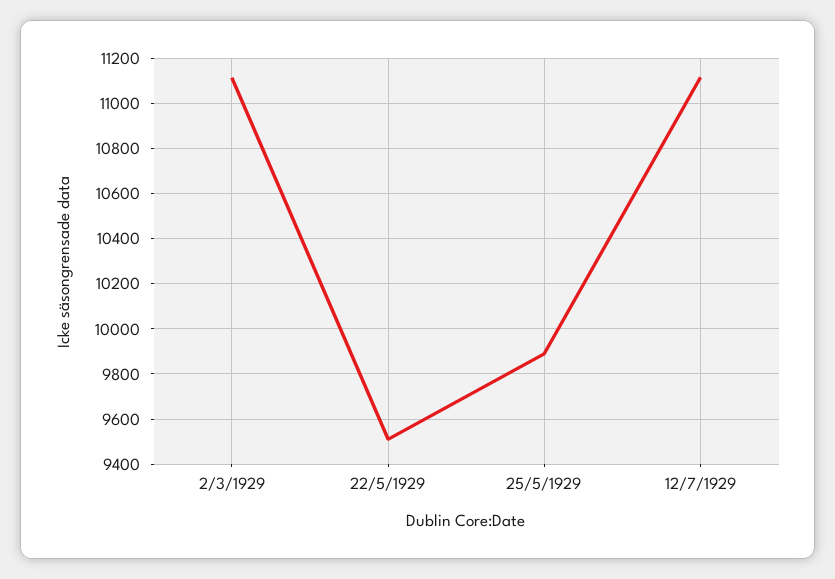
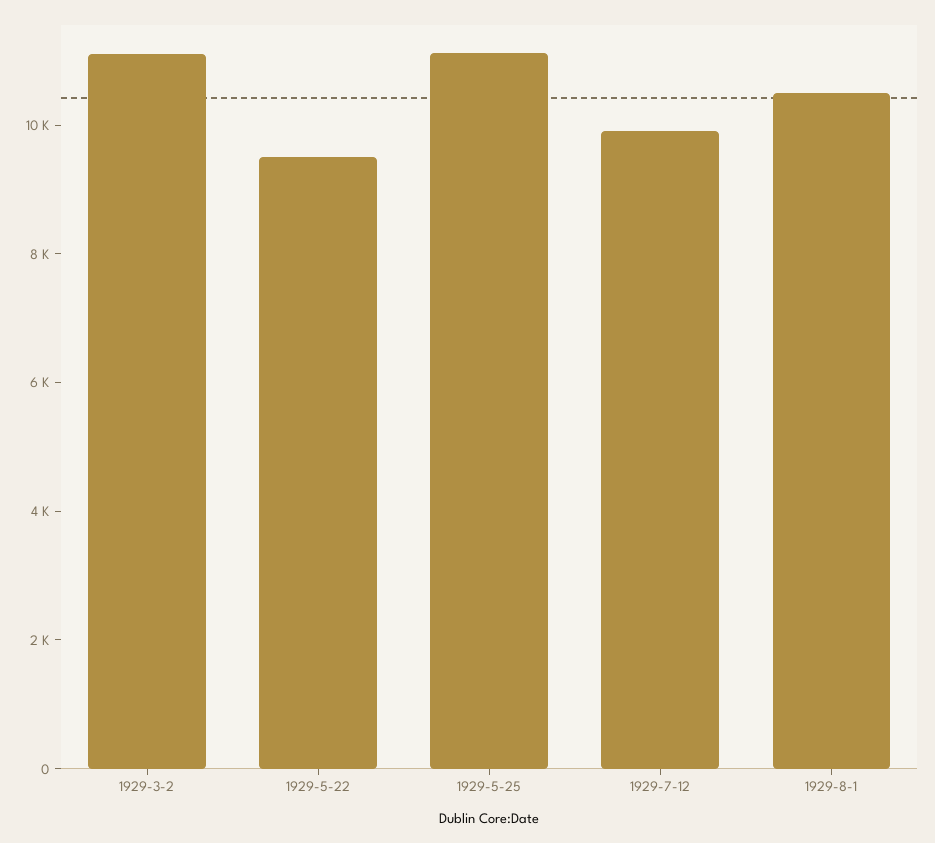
25/5/1929: 9900 -> 11000
12/7/1929: 11100 -> 10000
1929-8-1: none -> 10500

